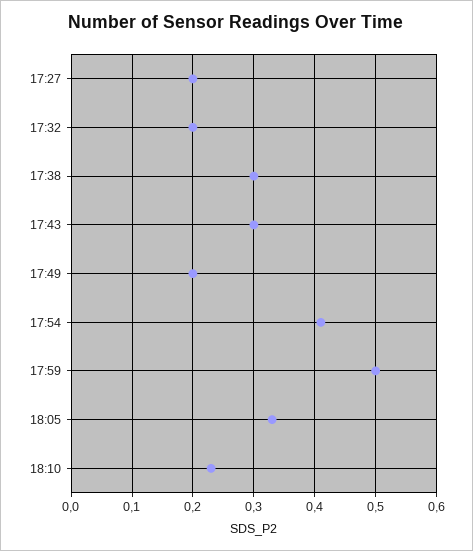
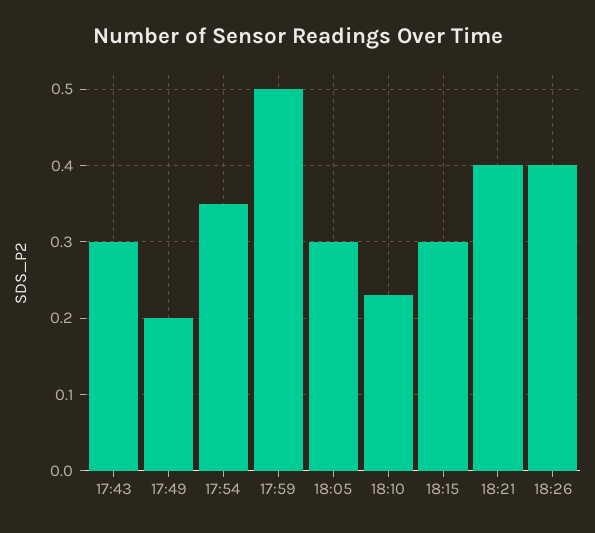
17:27: 0.2 -> none
17:32: 0.2 -> none
17:38: 0.3 -> none
17:54: 0.41 -> 0.35
18:05: 0.33 -> 0.3
18:15: none -> 0.3
18:21: none -> 0.4
18:26: none -> 0.4

